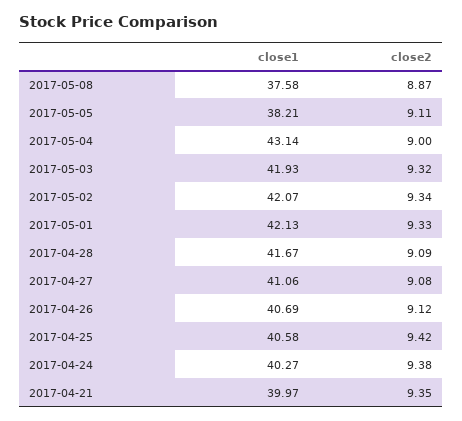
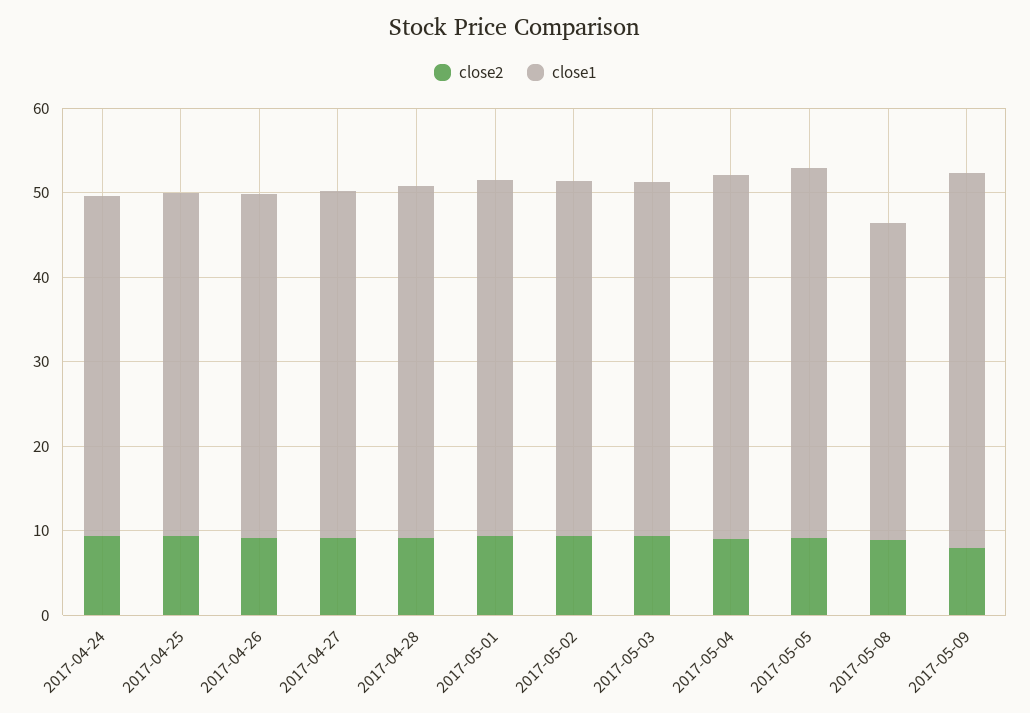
close1, 2017-05-05: 38.21 -> 44
close1, 2017-04-21: 39.97 -> none
close2, 2017-04-21: 9.35 -> none
close2, 2017-05-09: none -> 8
close1, 2017-05-09: none -> 44

